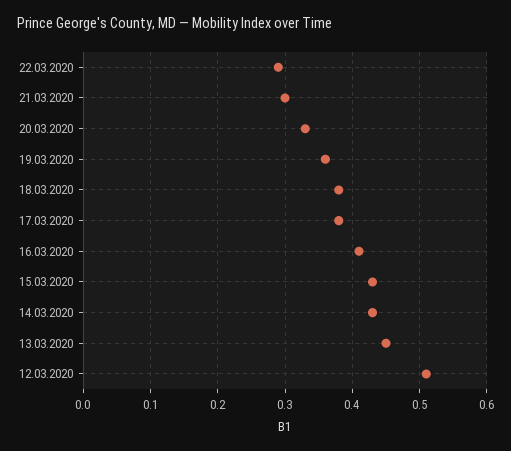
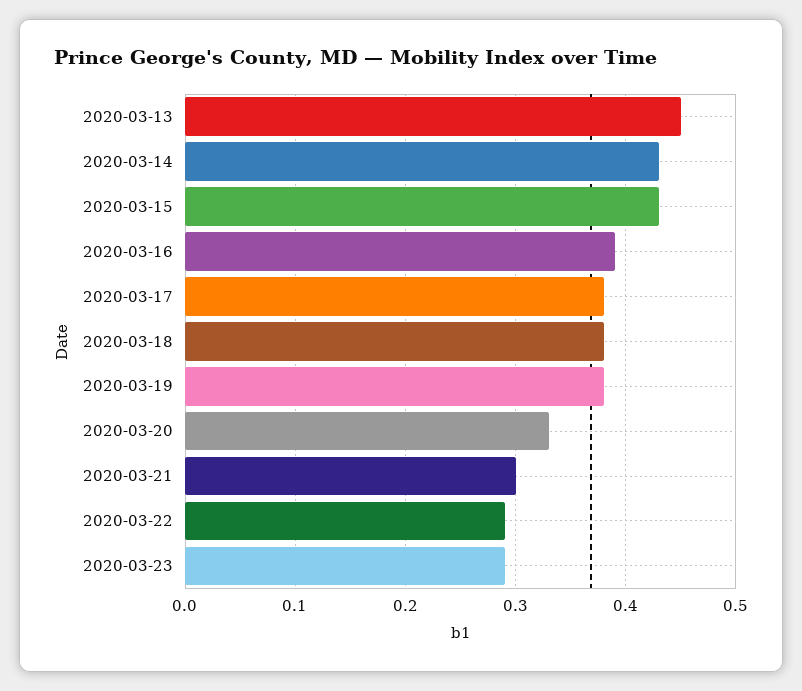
19.03.2020: 0.36 -> 0.38
16.03.2020: 0.41 -> 0.39
12.03.2020: 0.51 -> none
2020-03-23: none -> 0.29

